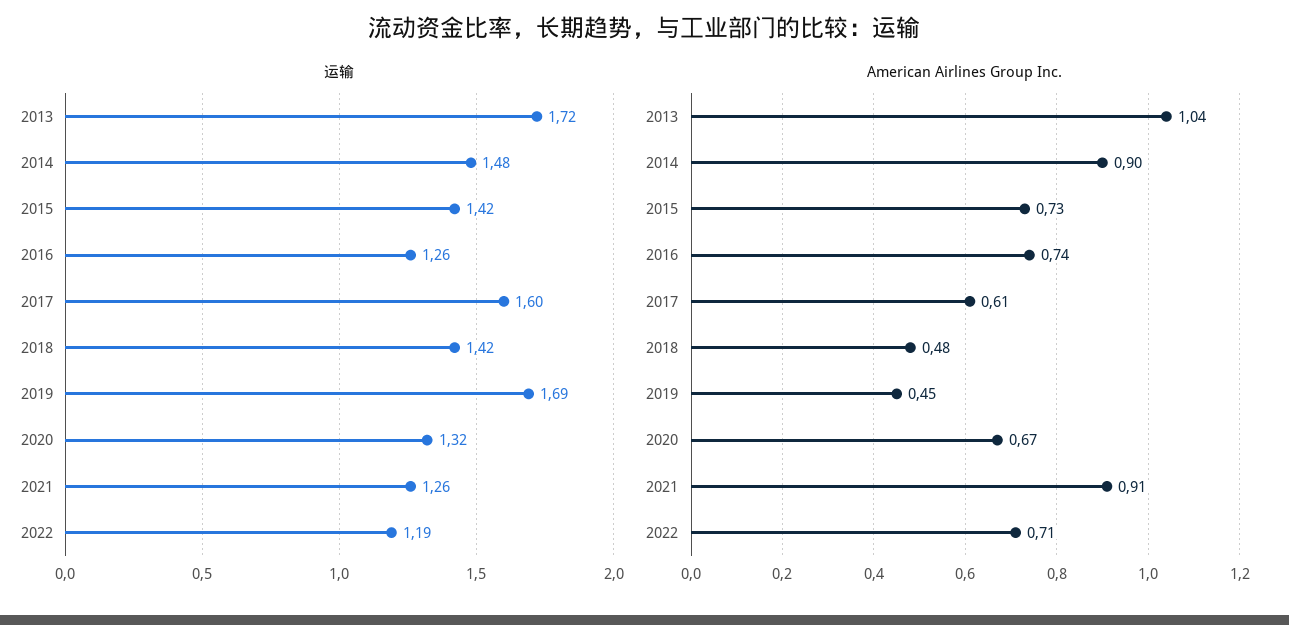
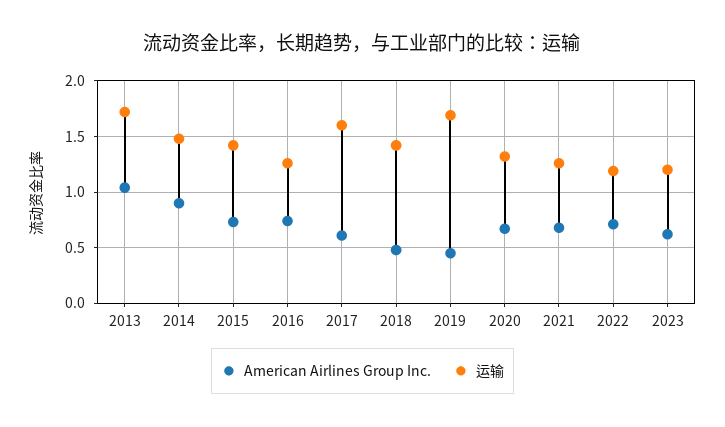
American Airlines Group Inc., 2021: 0.91 -> 0.7
American Airlines Group Inc., 2023: none -> 0.6
运输, 2023: none -> 1.2

